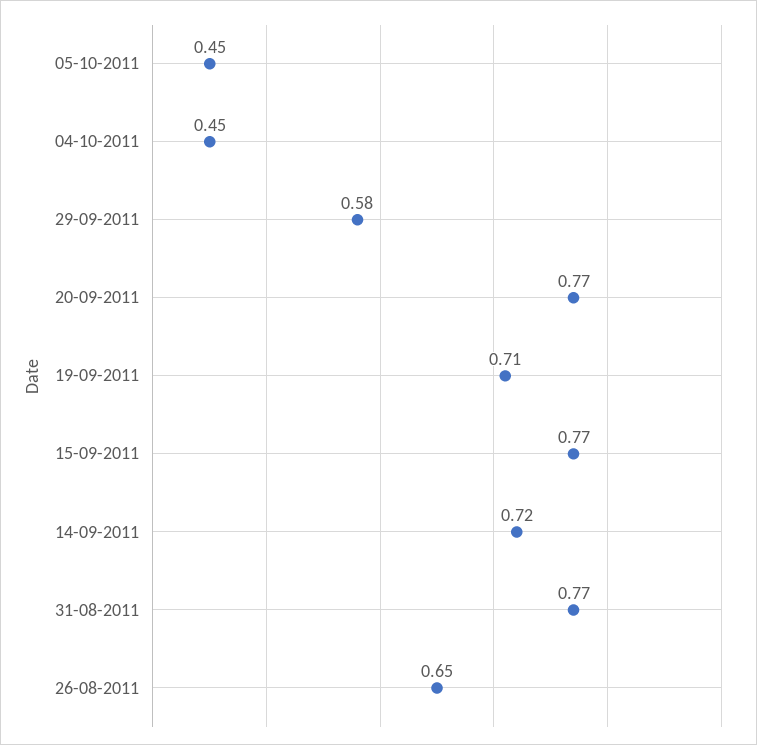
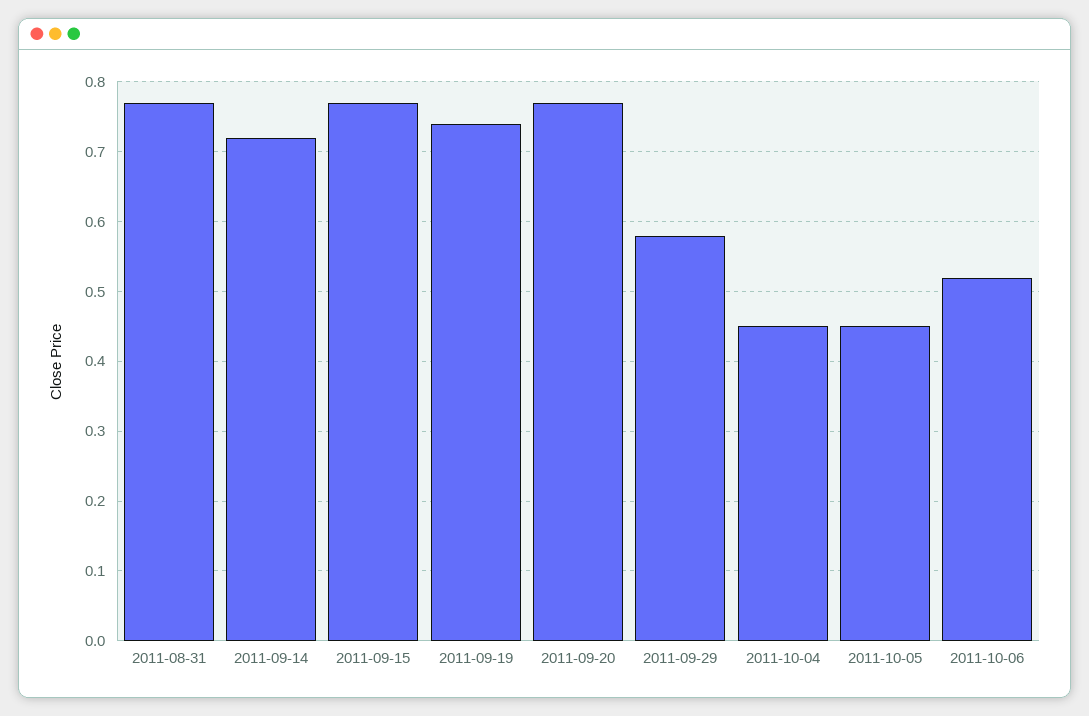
19-09-2011: 0.71 -> 0.74
26-08-2011: 0.65 -> none
2011-10-06: none -> 0.52

